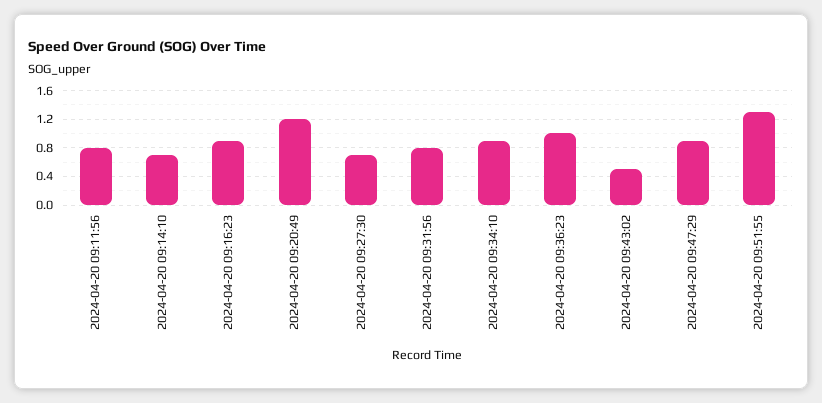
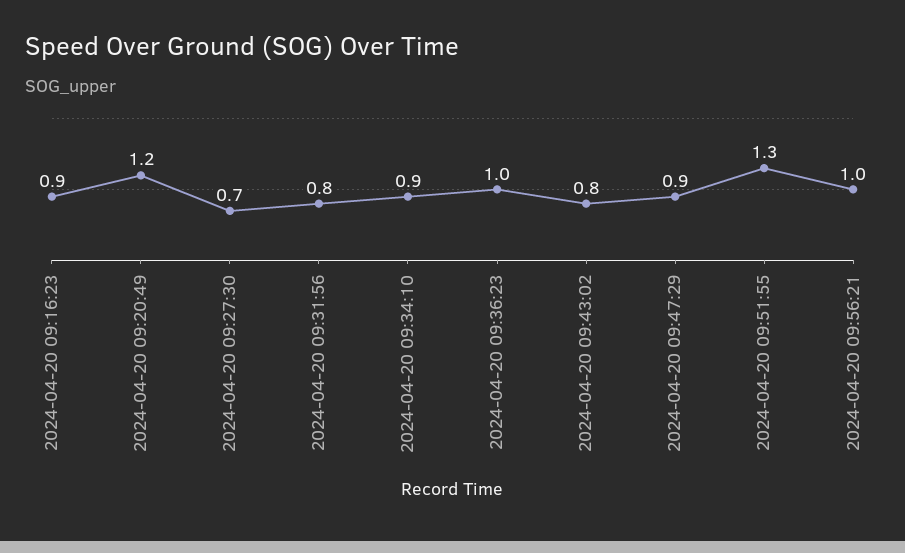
2024-04-20 09:11:56: 0.8 -> none
2024-04-20 09:14:10: 0.7 -> none
2024-04-20 09:43:02: 0.5 -> 0.8
2024-04-20 09:56:21: none -> 1

